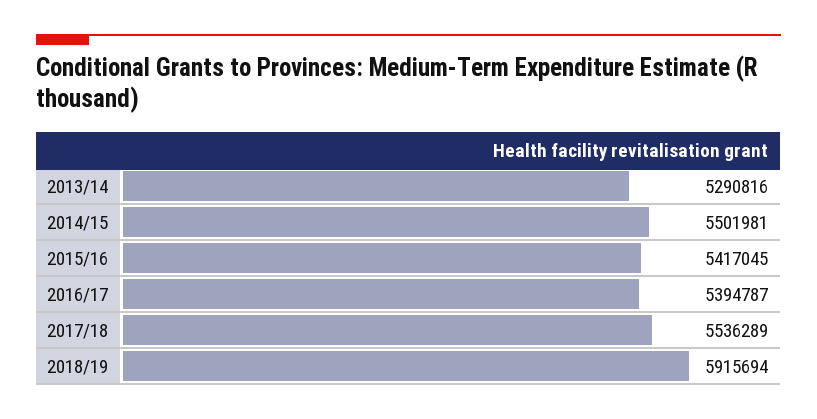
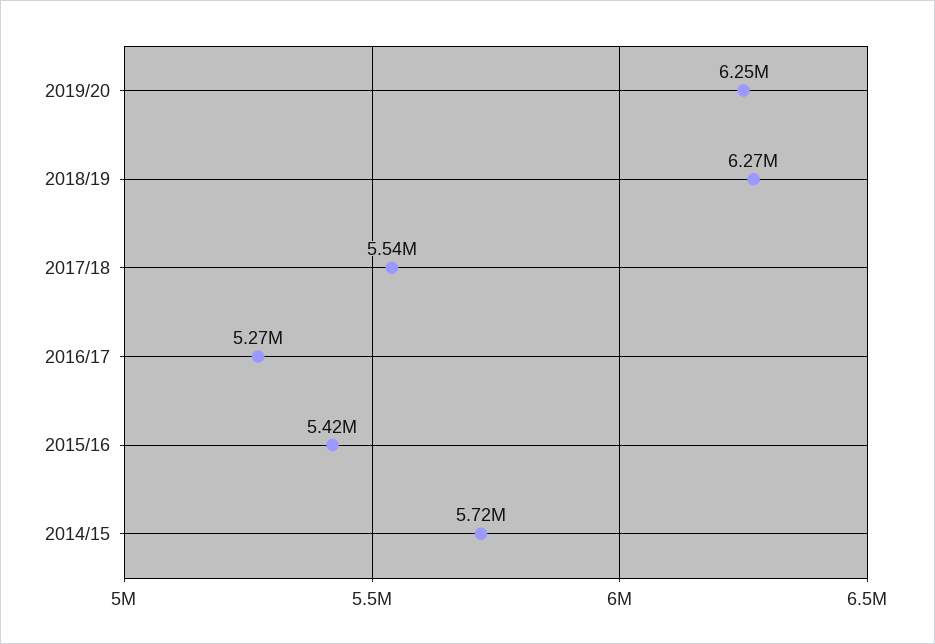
2013/14: 5290816 -> none
2014/15: 5501981 -> 5720000
2016/17: 5394787 -> 5270000
2018/19: 5915694 -> 6270000
2019/20: none -> 6250000

